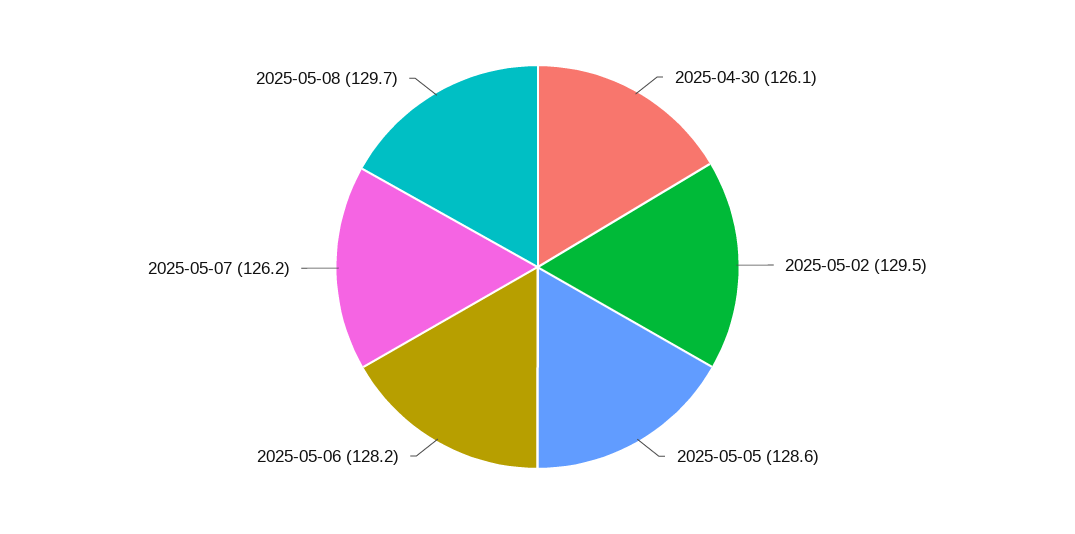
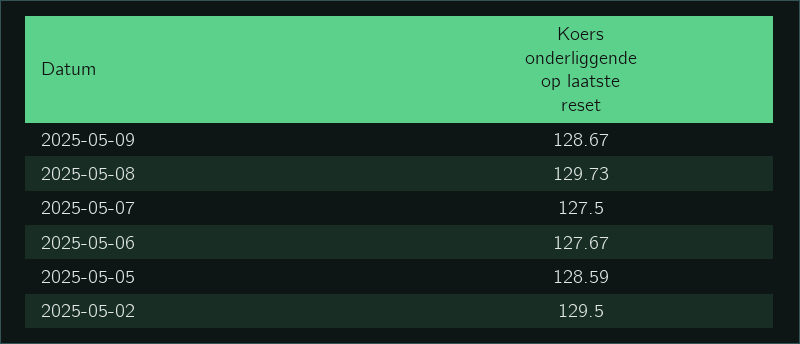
2025-04-30: 126.1 -> none
2025-05-06: 128.2 -> 127.67
2025-05-07: 126.2 -> 127.5
2025-05-09: none -> 128.67

